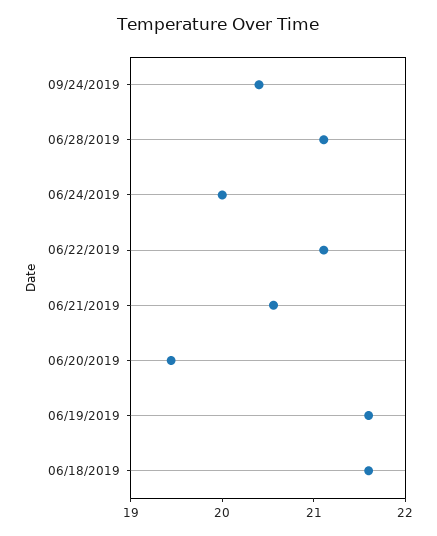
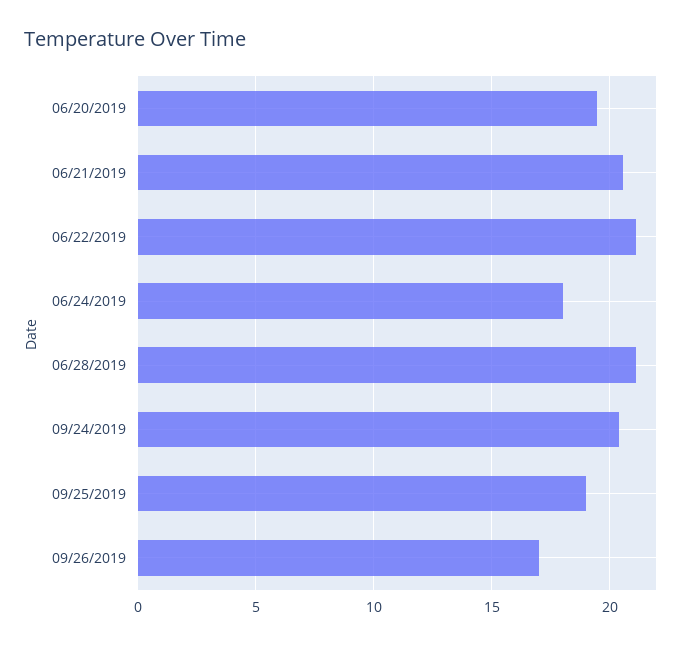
06/24/2019: 20 -> 18
06/19/2019: 21.6 -> none
06/18/2019: 21.6 -> none
09/25/2019: none -> 19
09/26/2019: none -> 17

